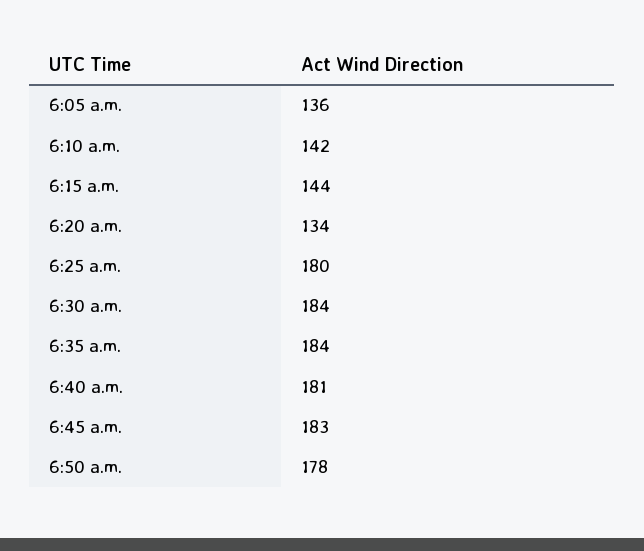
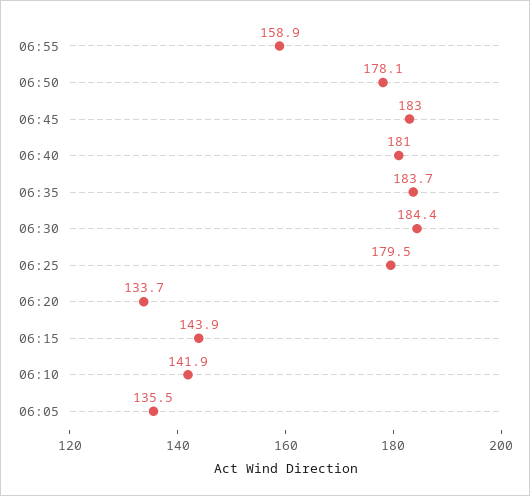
06:55: none -> 158.9

